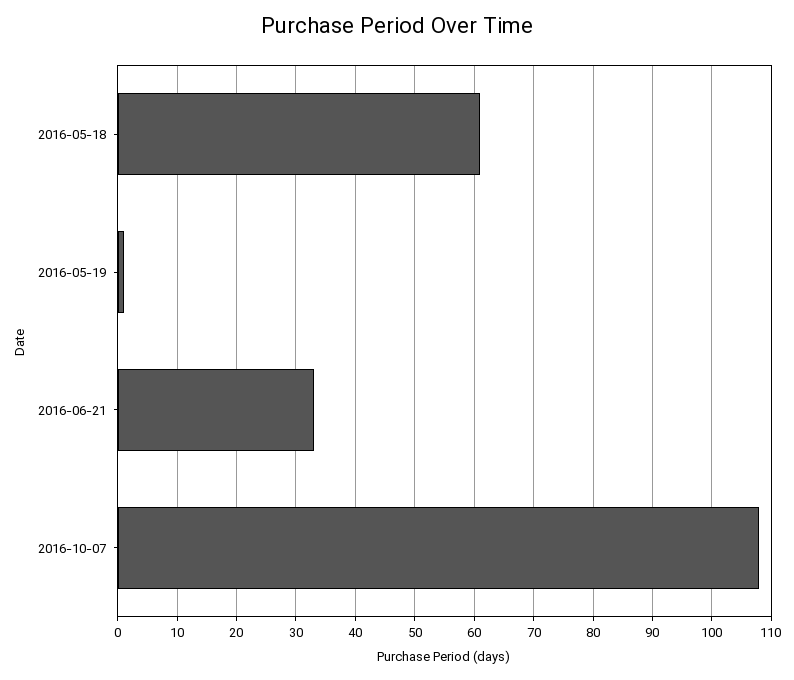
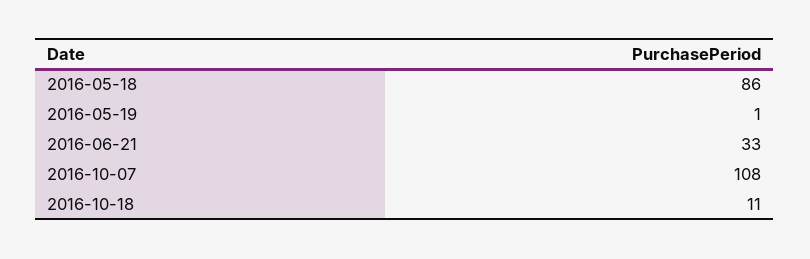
2016-05-18: 60 -> 86
2016-10-18: none -> 11

